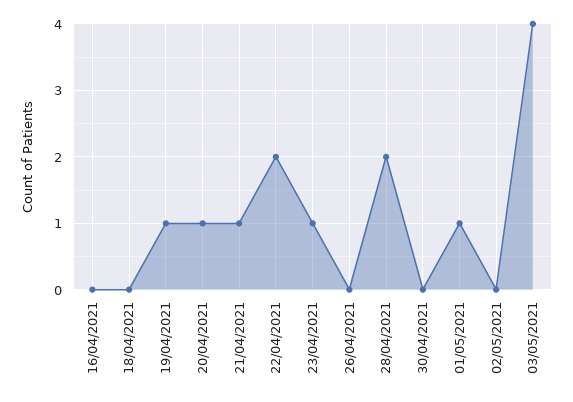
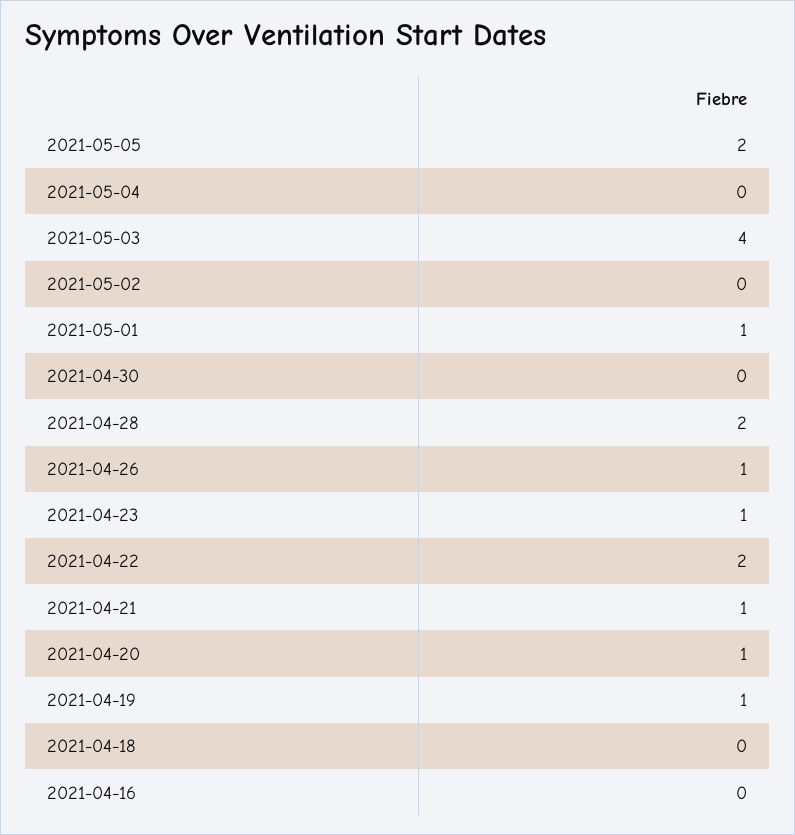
26/04/2021: 0 -> 1
2021-05-05: none -> 2
2021-05-04: none -> 0

